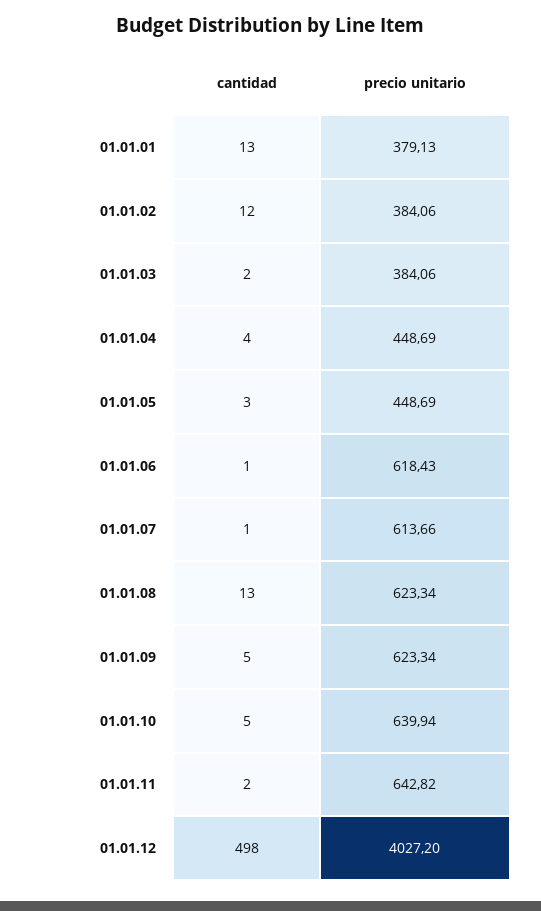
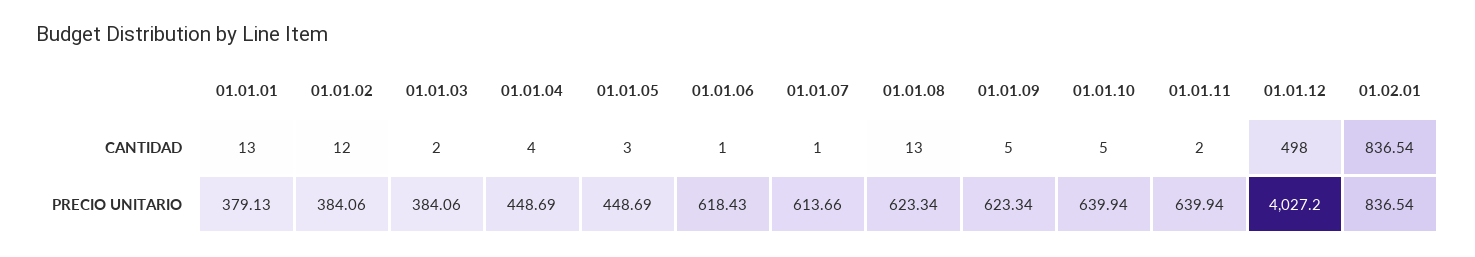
precio unitario, 01.01.11: 642.82 -> 639.94
cantidad, 01.02.01: none -> 836.54
precio unitario, 01.02.01: none -> 836.54

